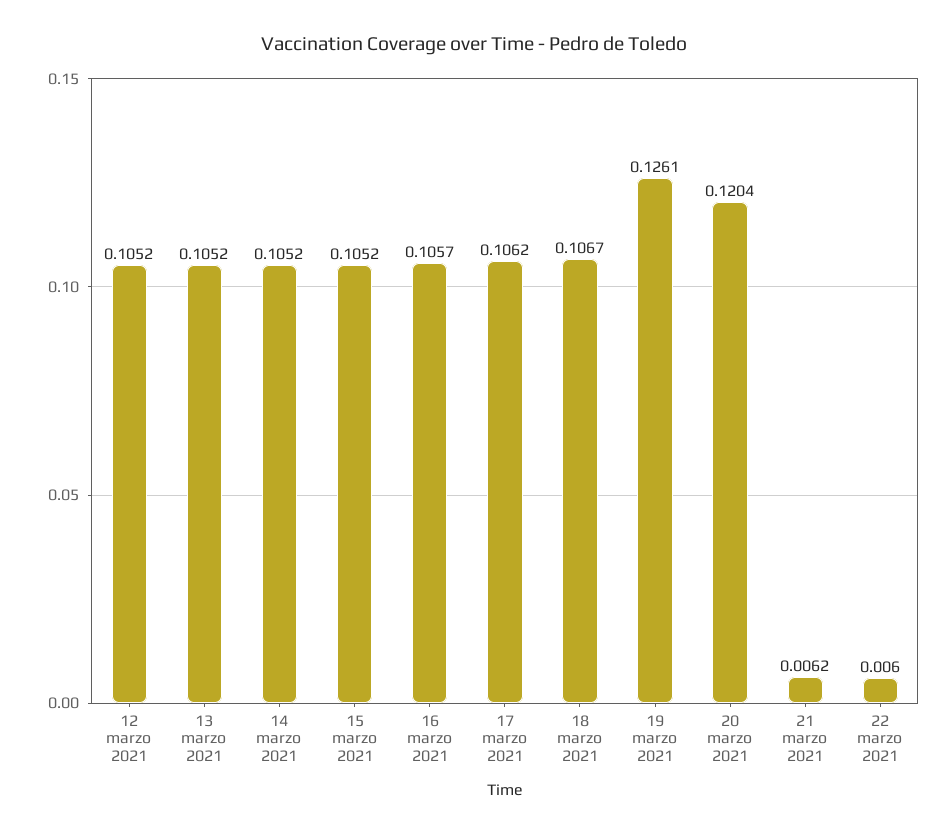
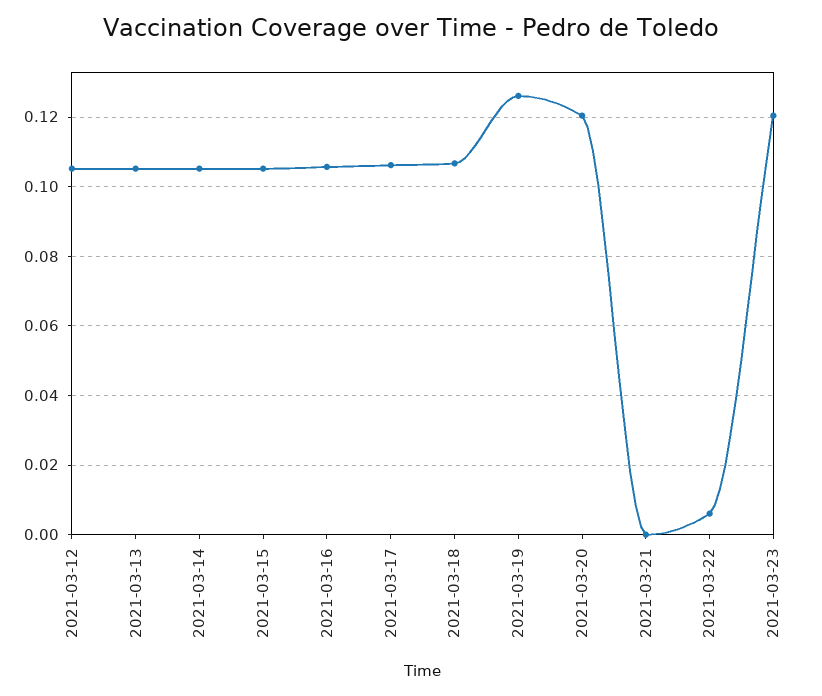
21 marzo 2021: 0.0062 -> 0
2021-03-23: none -> 0.12

